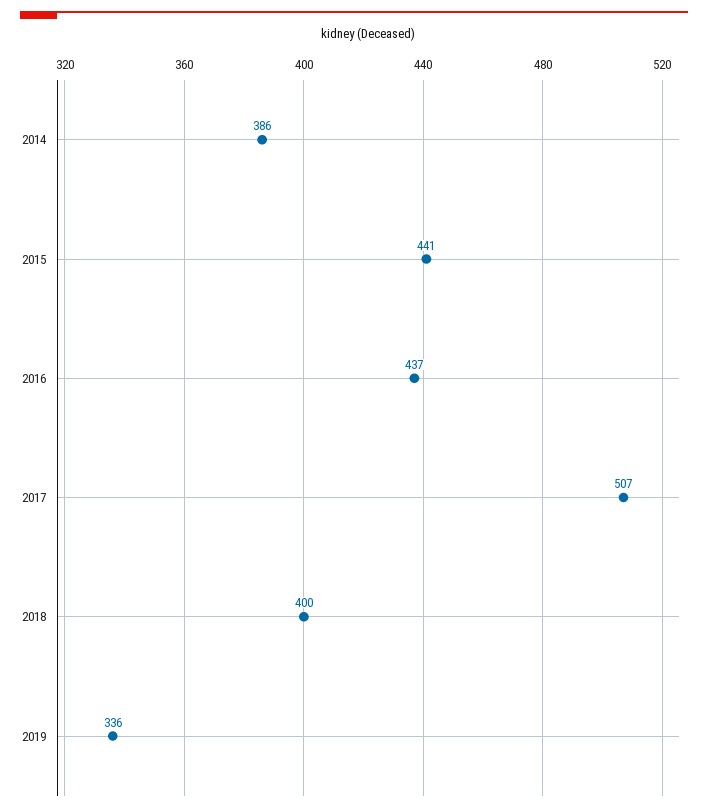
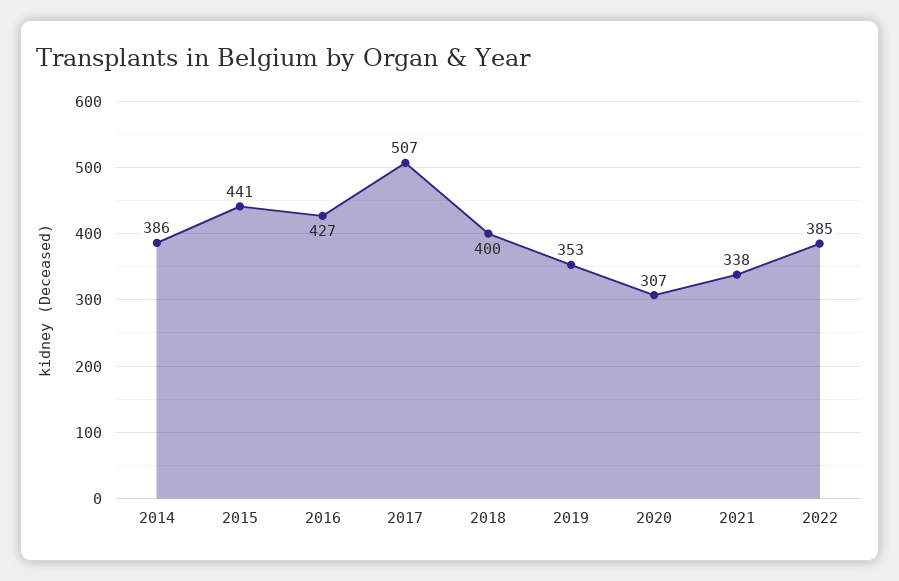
2016: 437 -> 427
2019: 336 -> 353
2020: none -> 307
2021: none -> 338
2022: none -> 385

